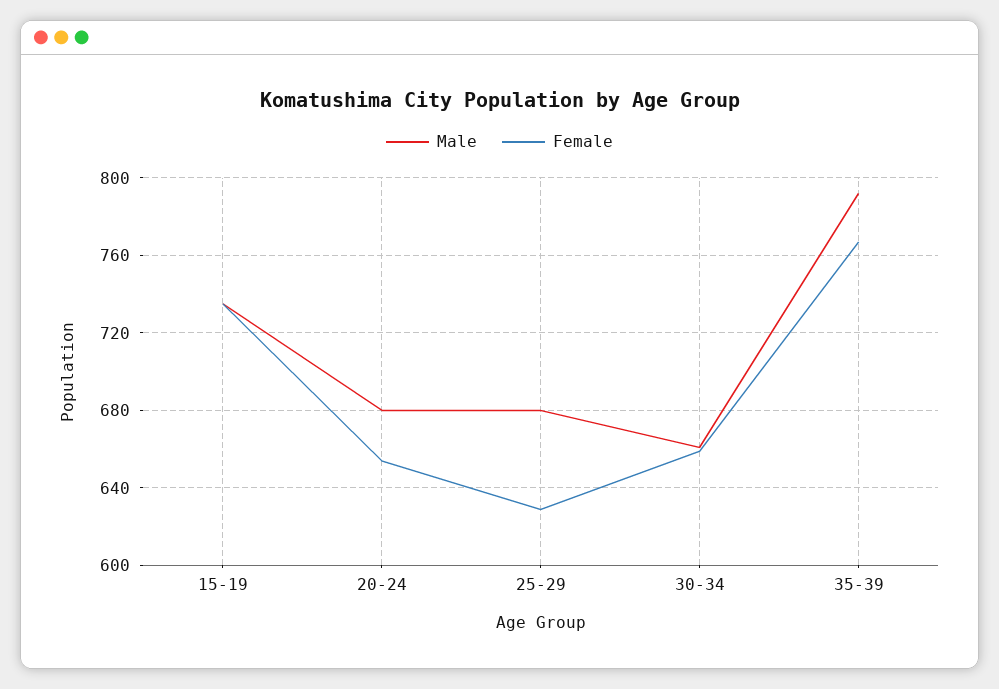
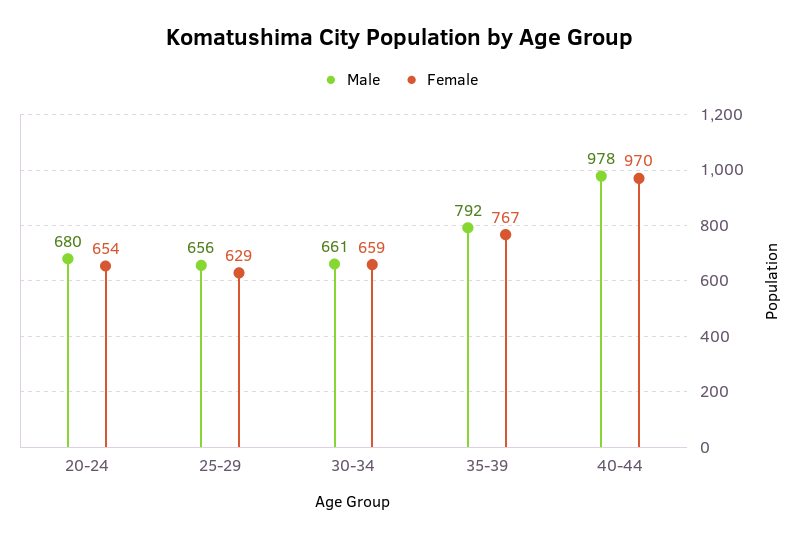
Male, 15-19: 735 -> none
Female, 15-19: 735 -> none
Male, 25-29: 680 -> 656
Male, 40-44: none -> 978
Female, 40-44: none -> 970

